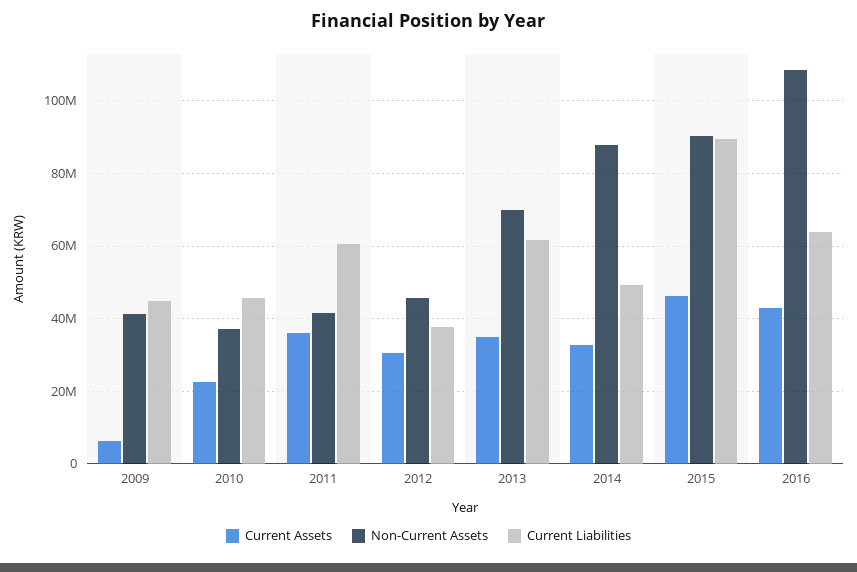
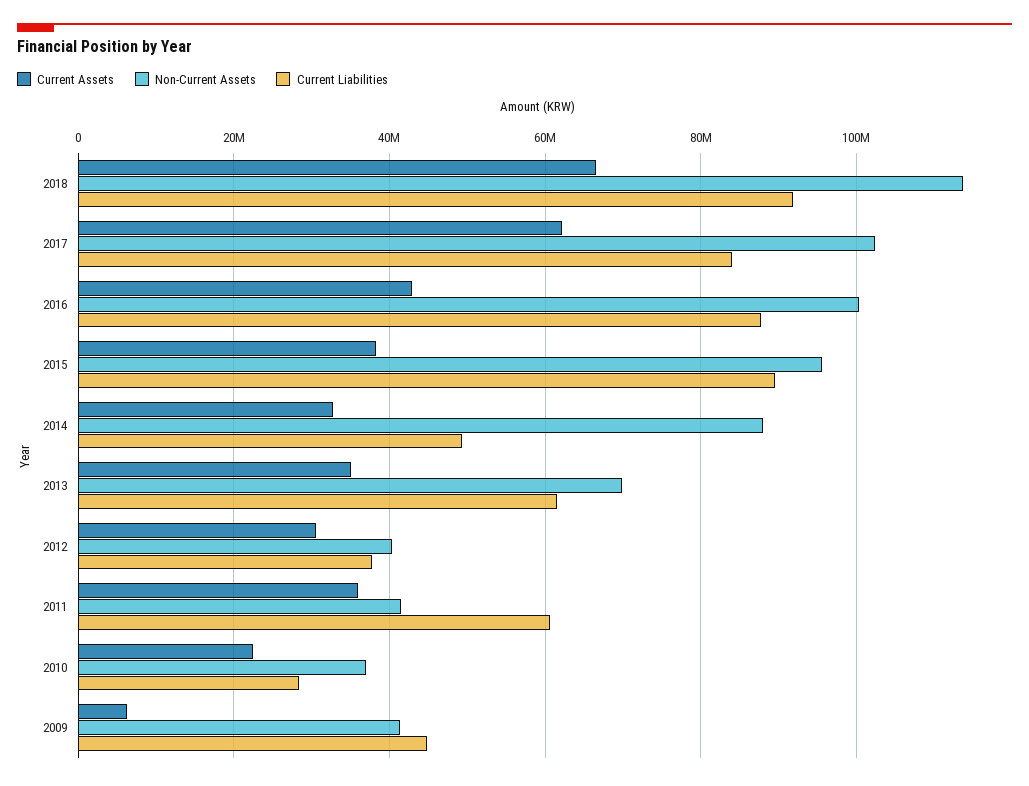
Current Liabilities, 2010: 46000000 -> 28000000
Non-Current Assets, 2012: 46000000 -> 40000000
Current Assets, 2015: 46000000 -> 38000000
Non-Current Assets, 2015: 90000000 -> 96000000
Non-Current Assets, 2016: 108000000 -> 100000000
Current Liabilities, 2016: 64000000 -> 88000000
Current Assets, 2018: none -> 66000000
Non-Current Assets, 2018: none -> 114000000
Current Liabilities, 2018: none -> 92000000
Current Assets, 2017: none -> 62000000
Non-Current Assets, 2017: none -> 102000000
Current Liabilities, 2017: none -> 84000000

